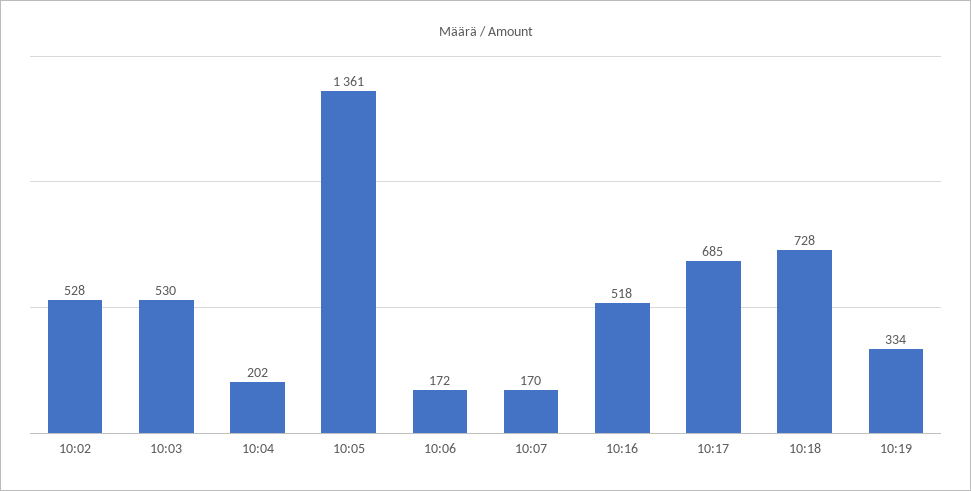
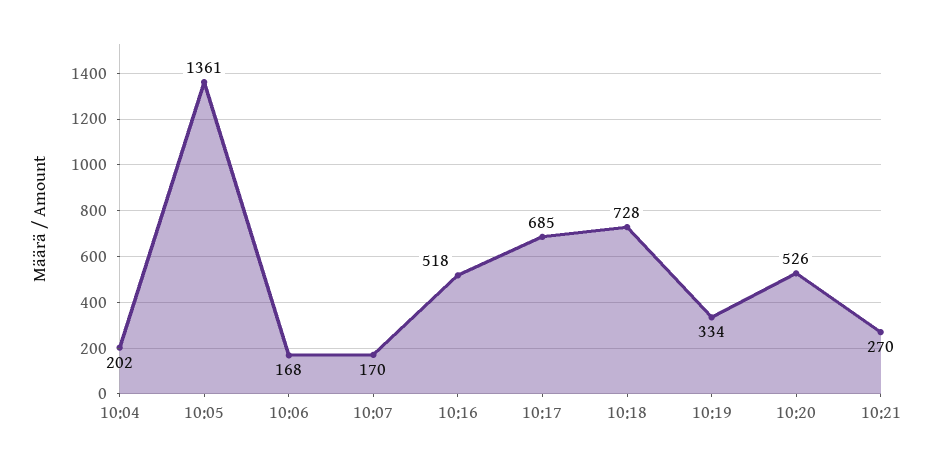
10:02: 528 -> none
10:03: 530 -> none
10:06: 172 -> 168
10:20: none -> 526
10:21: none -> 270

